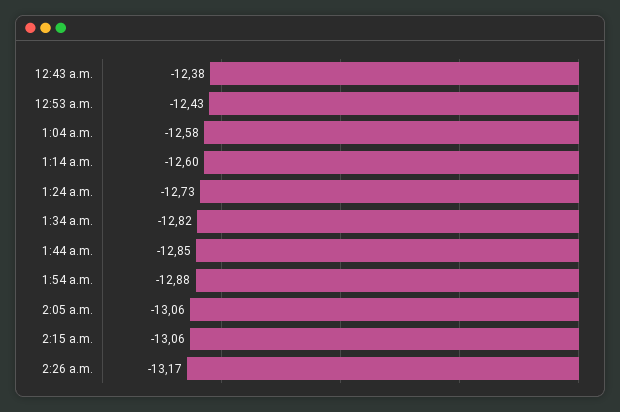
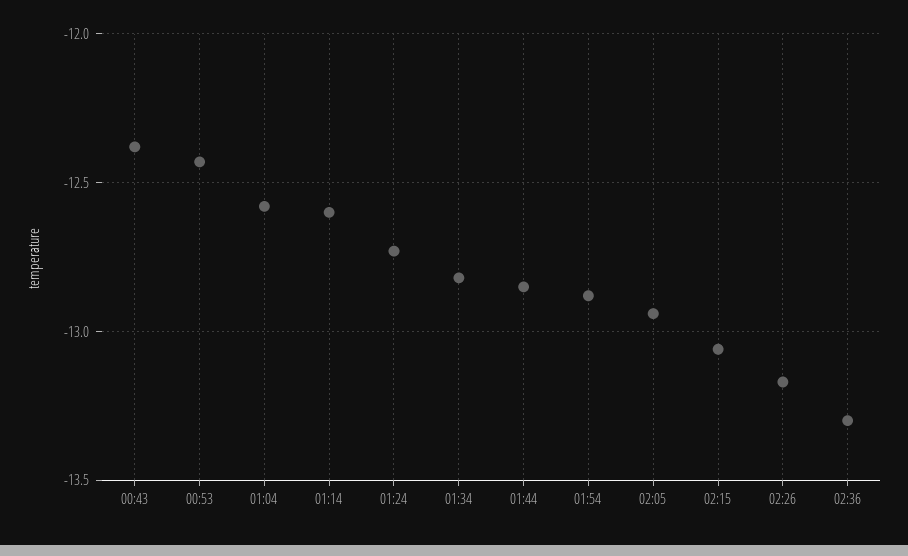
2:05 a.m.: -13.06 -> -12.95
02:36: none -> -13.3

